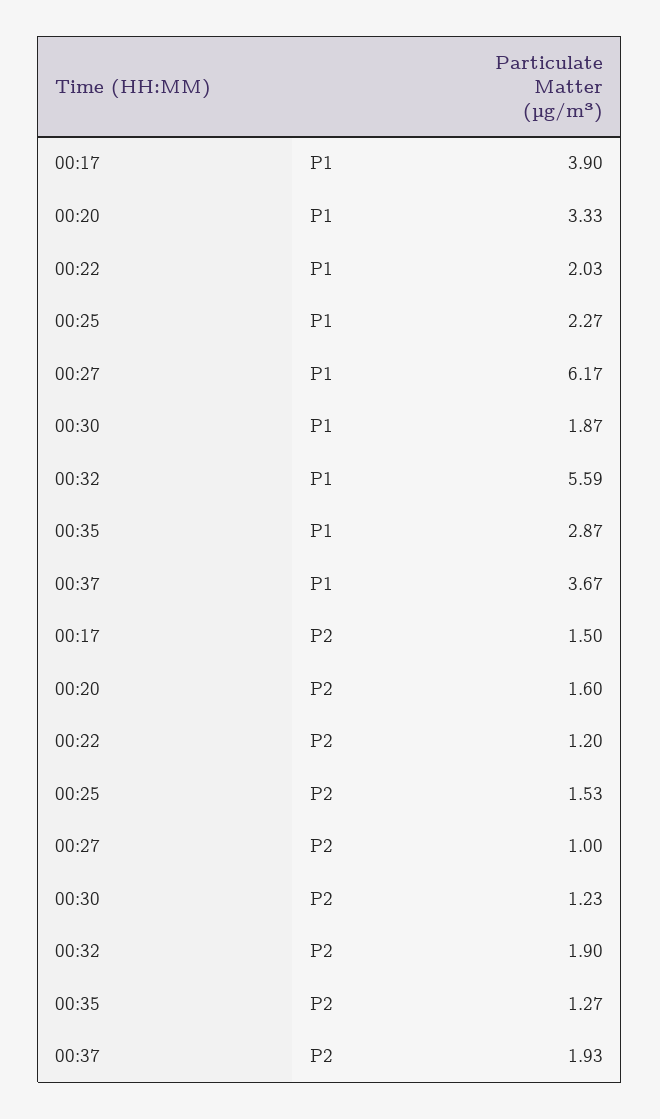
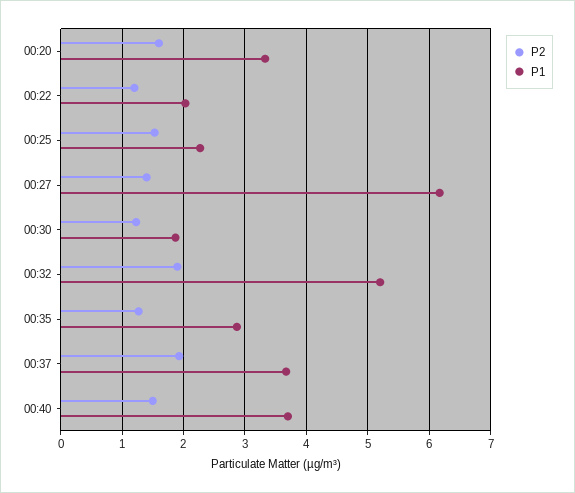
P1, 00:17: 3.9 -> none
P1, 00:32: 5.59 -> 5.2
P2, 00:17: 1.5 -> none
P2, 00:27: 1 -> 1.4
P2, 00:40: none -> 1.5
P1, 00:40: none -> 3.7

